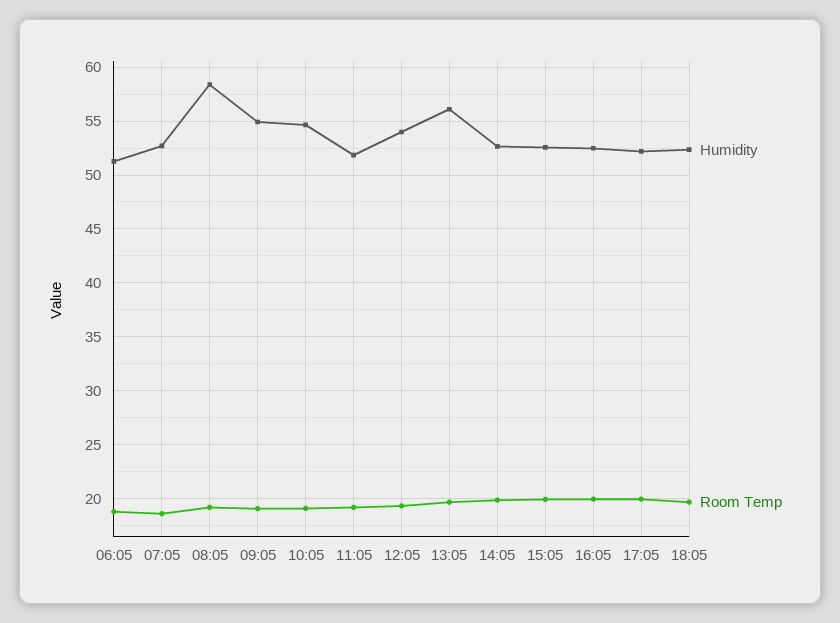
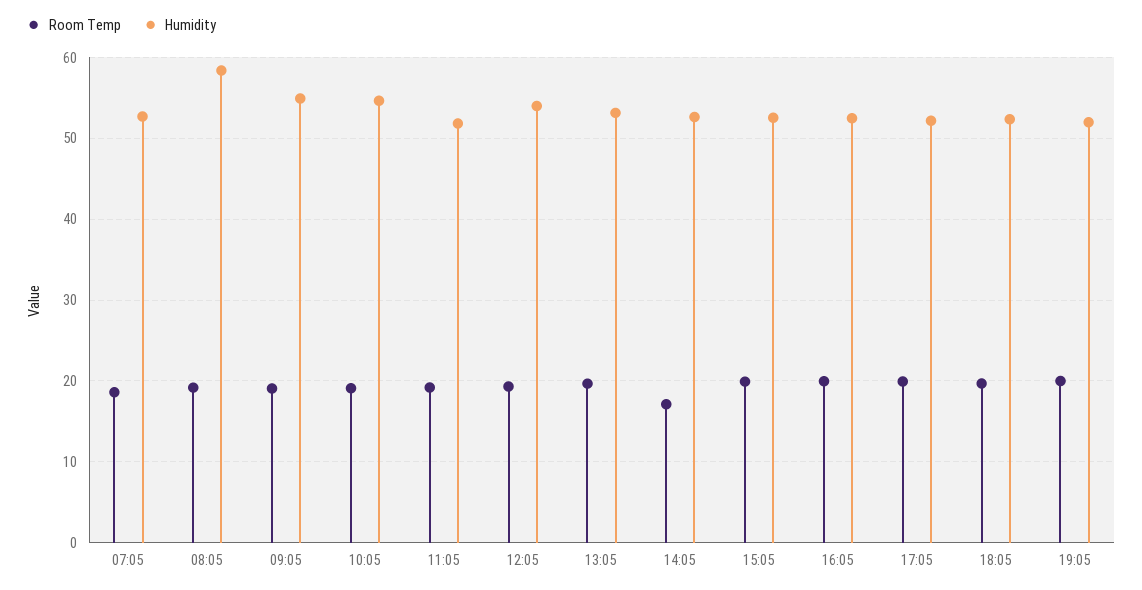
Humidity, 06:05: 51 -> none
Room Temp, 06:05: 19 -> none
Humidity, 13:05: 56 -> 53
Room Temp, 14:05: 20 -> 17
Room Temp, 19:05: none -> 20
Humidity, 19:05: none -> 52

